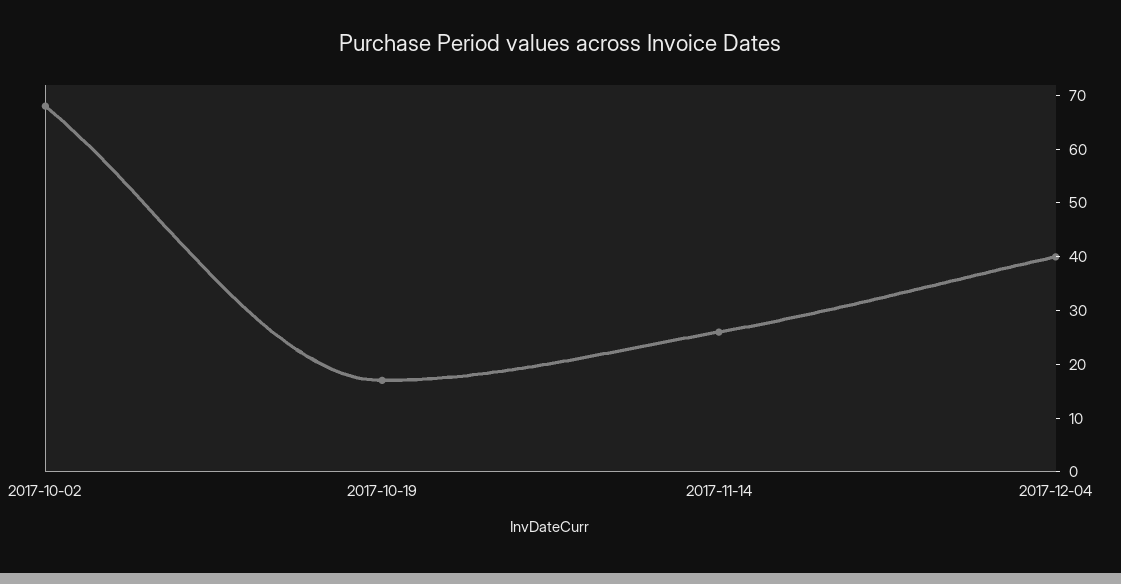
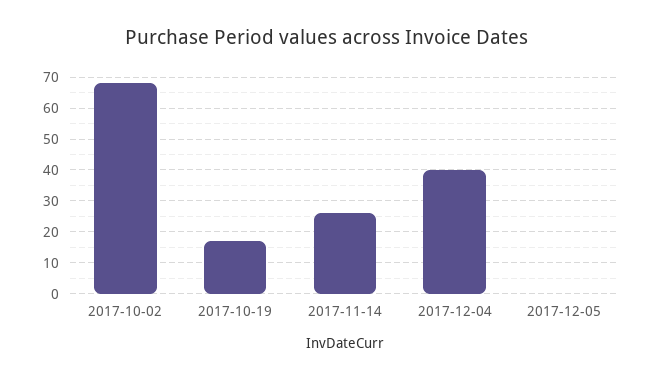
2017-12-05: none -> 0

